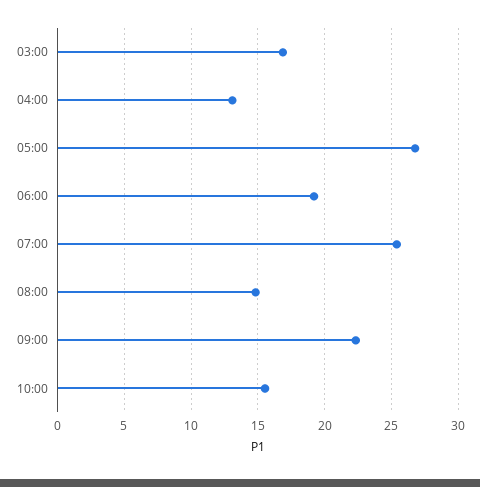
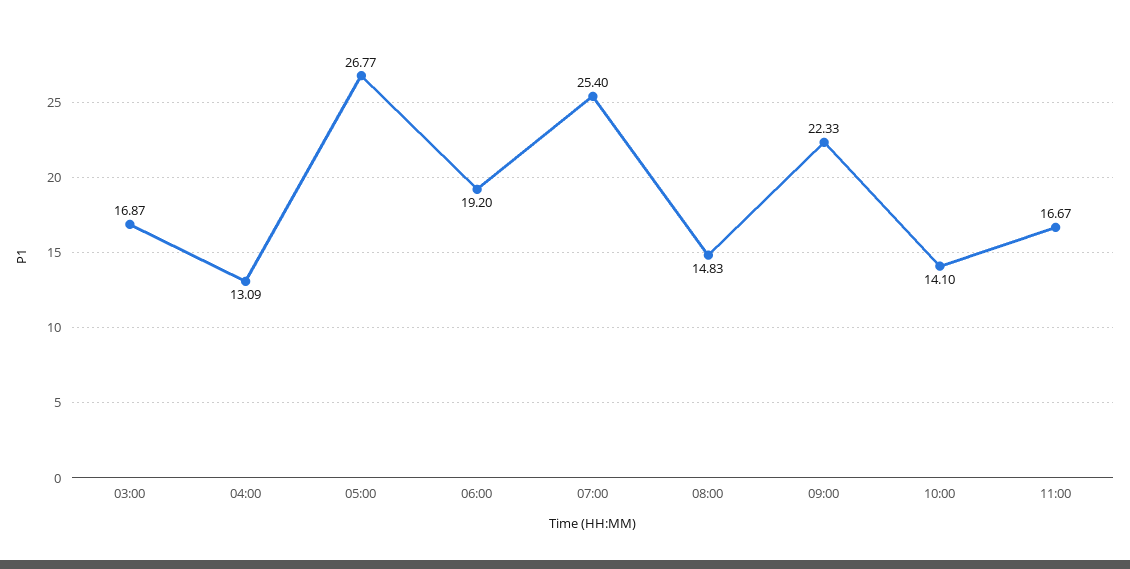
10:00: 15.5 -> 14.1
11:00: none -> 16.67

